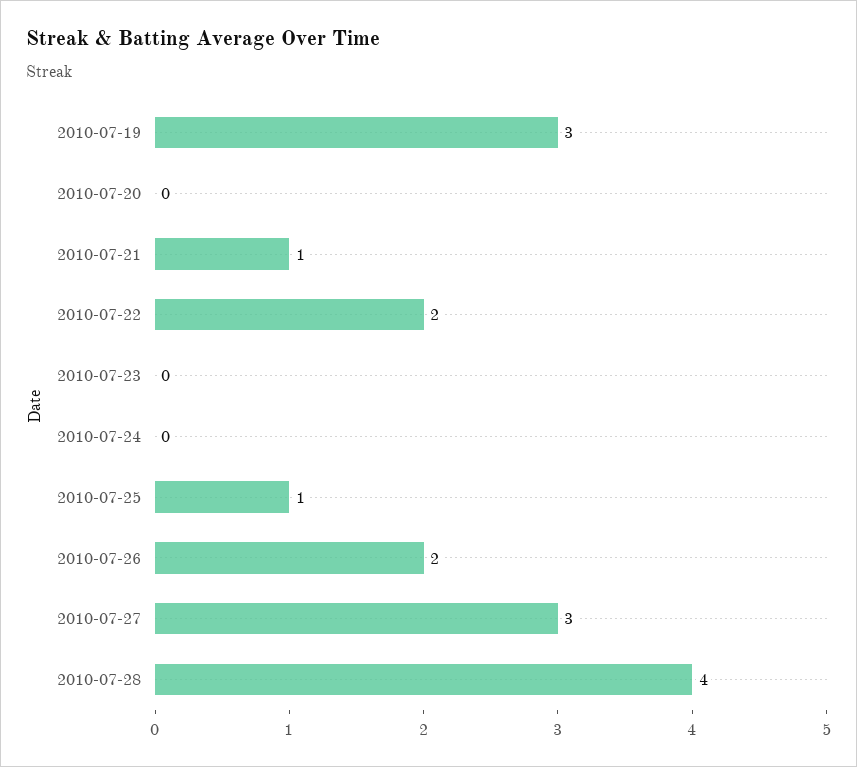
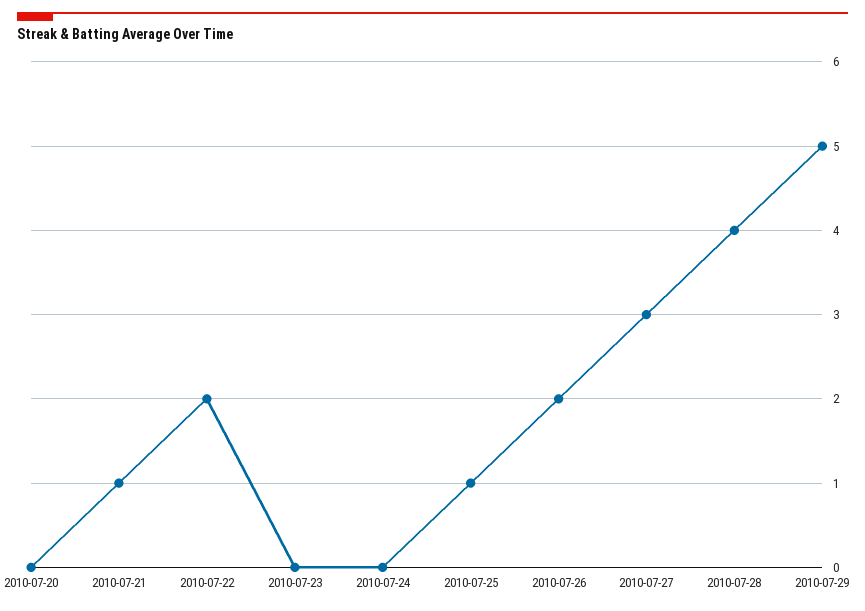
2010-07-19: 3 -> none
2010-07-29: none -> 5

